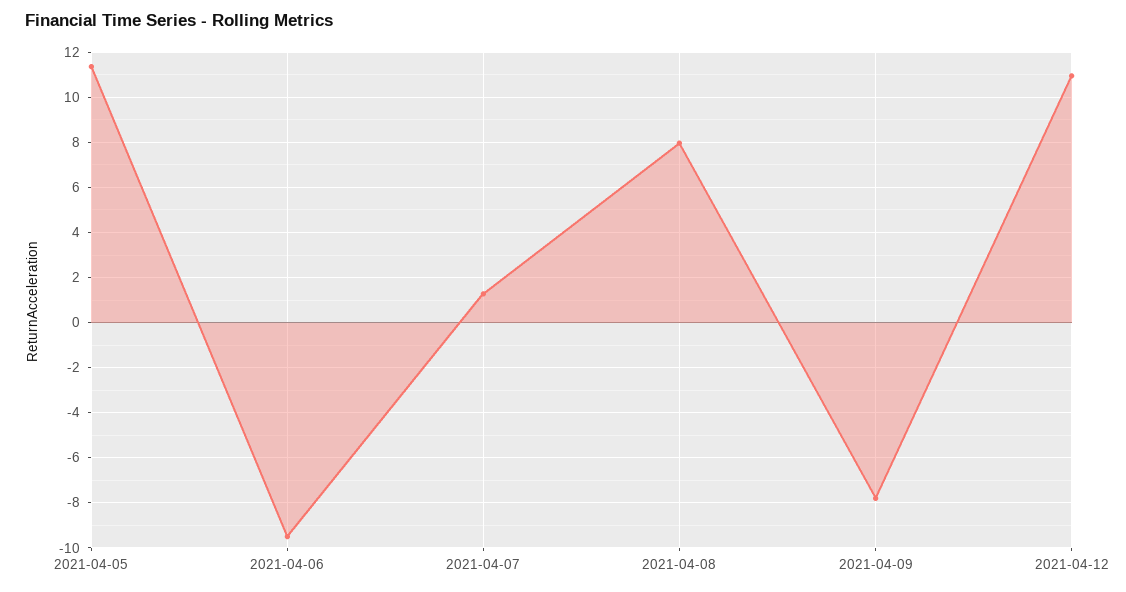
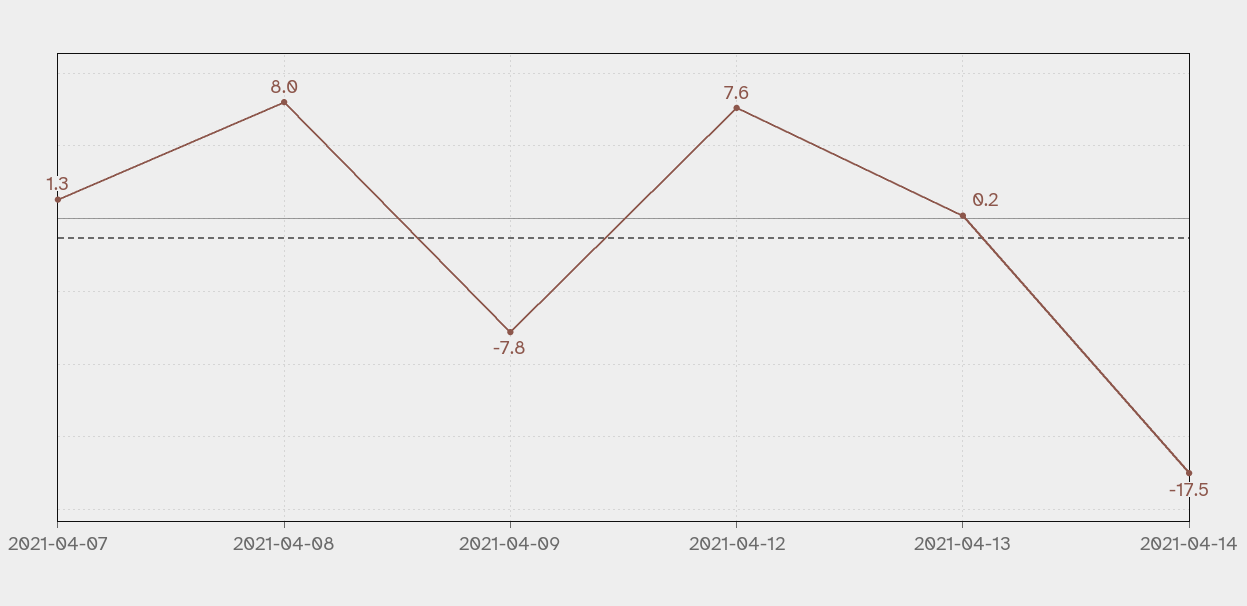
2021-04-05: 11.5 -> none
2021-04-06: -9.5 -> none
2021-04-12: 11 -> 7.6
2021-04-13: none -> 0.2
2021-04-14: none -> -17.5

